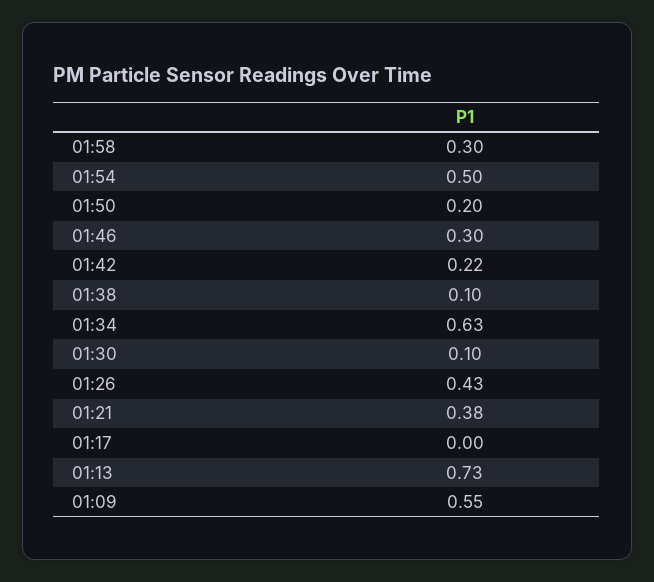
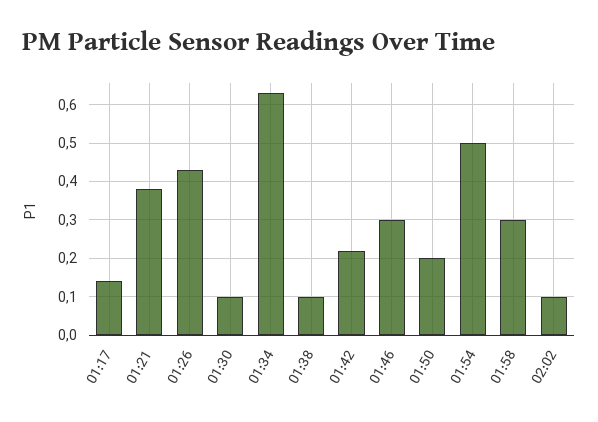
01:17: 0 -> 0.15
01:13: 0.73 -> none
01:09: 0.55 -> none
02:02: none -> 0.1

